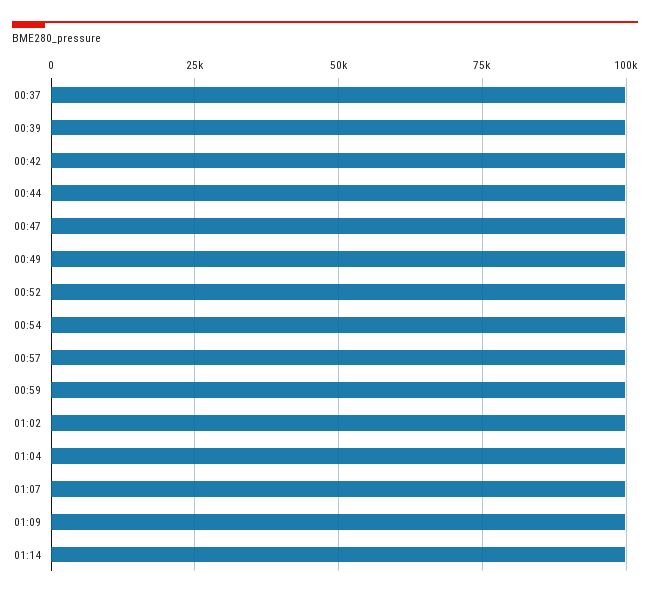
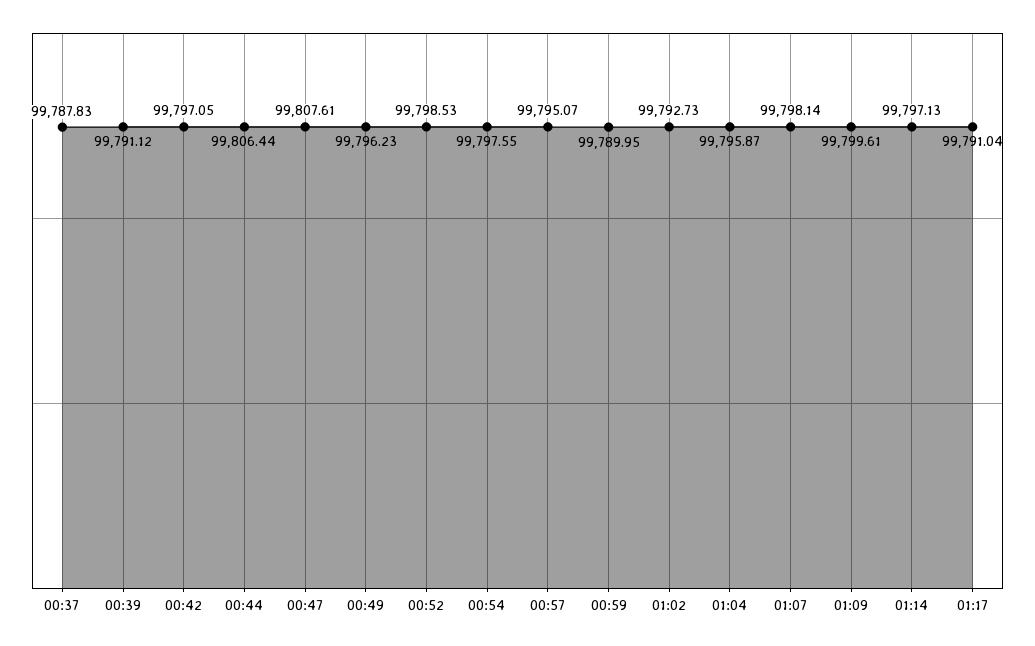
01:17: none -> 99791.04

